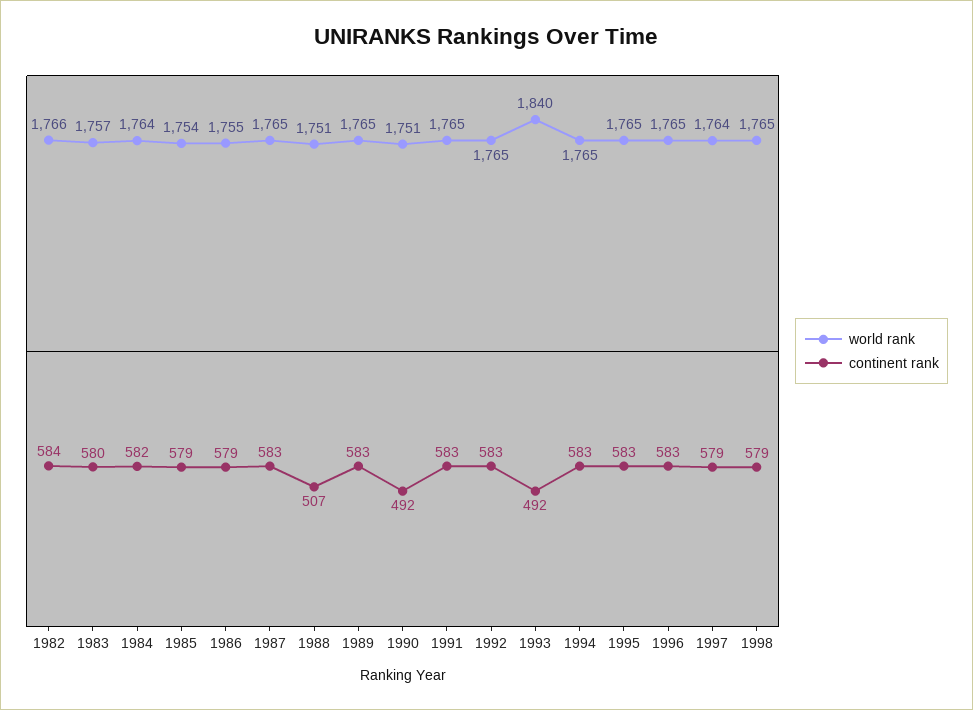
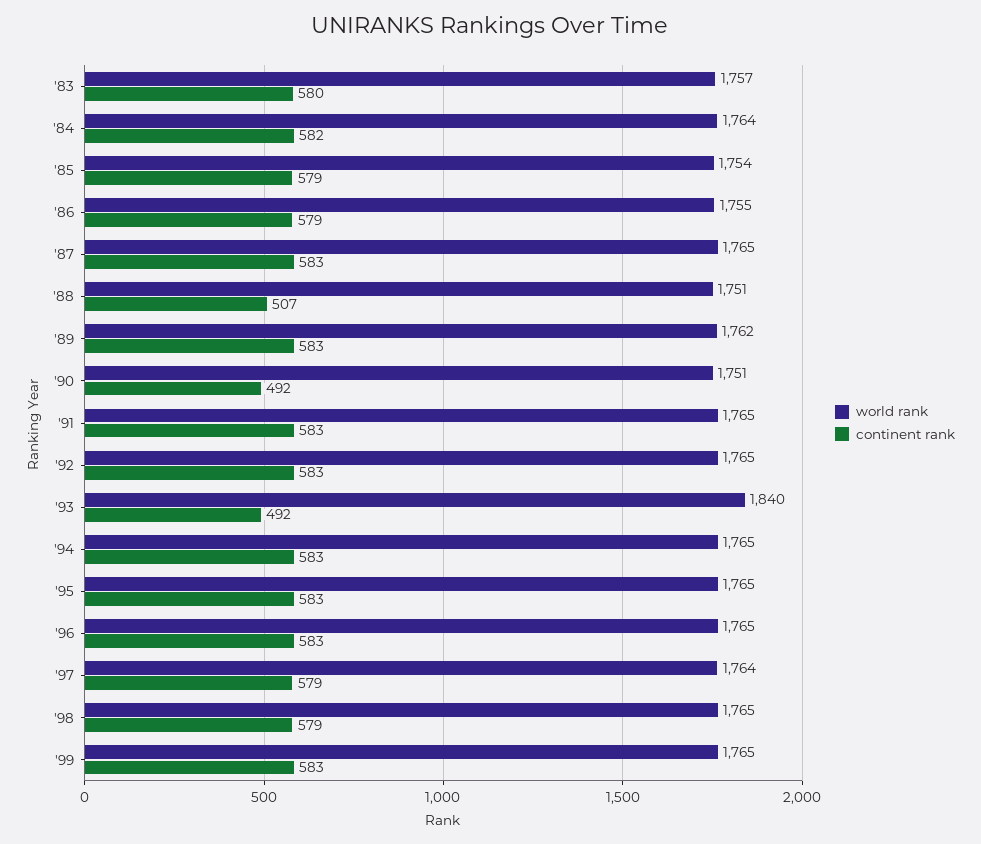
world rank, 1982: 1766 -> none
continent rank, 1982: 584 -> none
world rank, 1989: 1765 -> 1762
world rank, '99: none -> 1765
continent rank, '99: none -> 583

